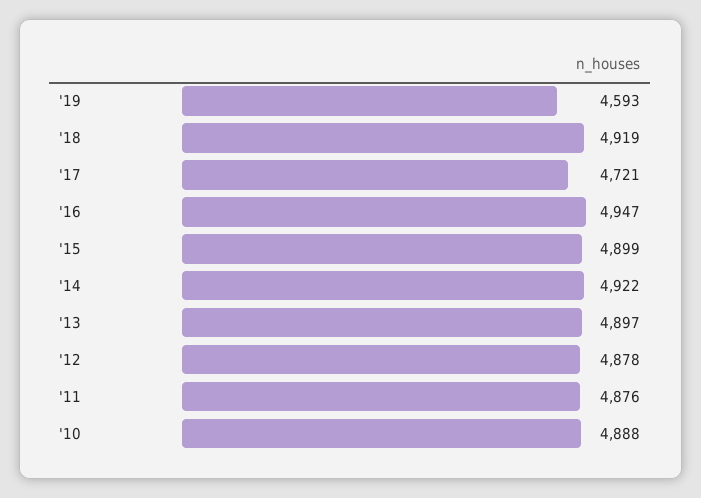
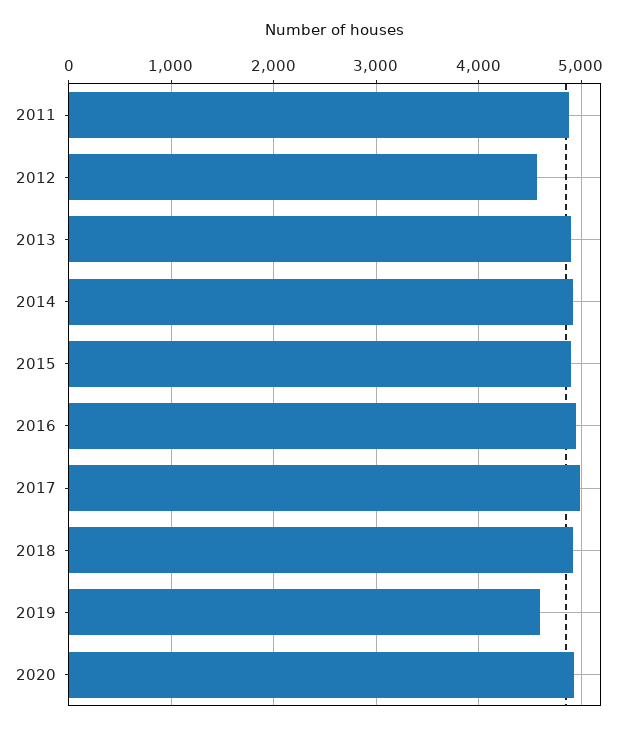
'17: 4721 -> 5000
'12: 4878 -> 4600
'10: 4888 -> none
2020: none -> 4900

